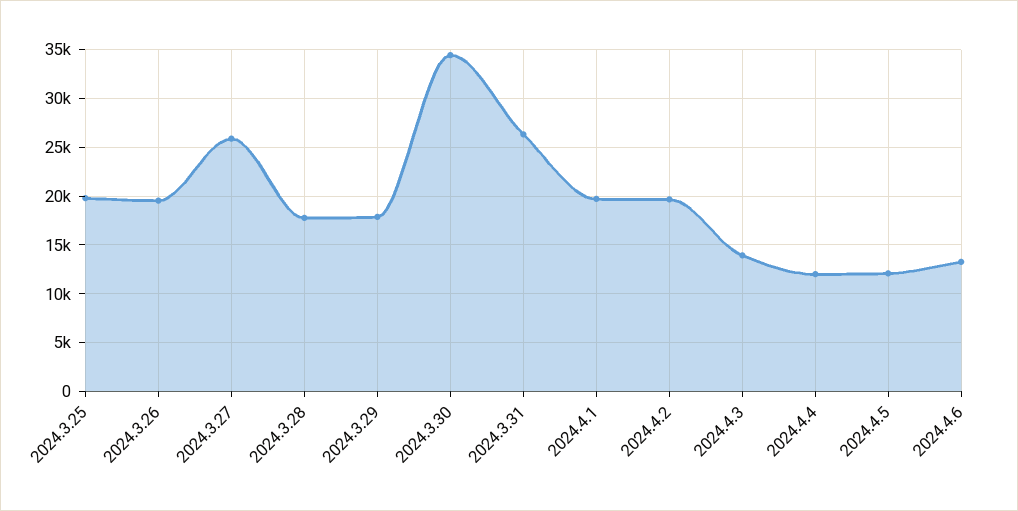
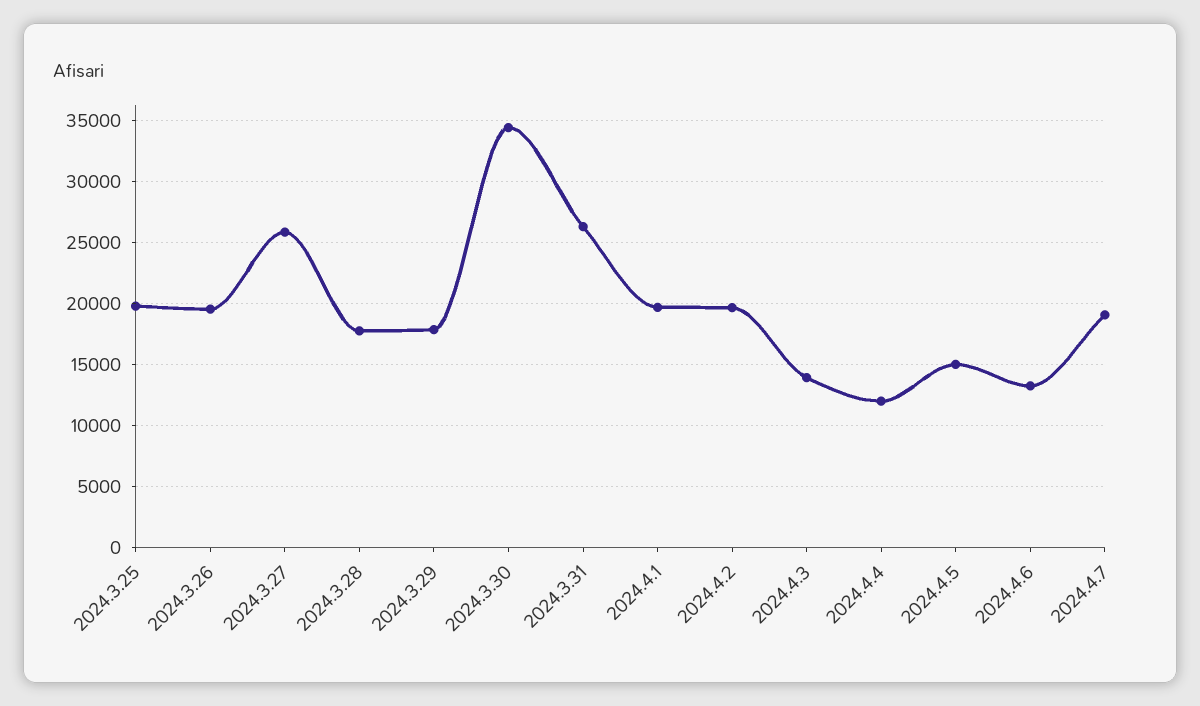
2024.4.5: 12000 -> 15000
2024.4.7: none -> 19000

